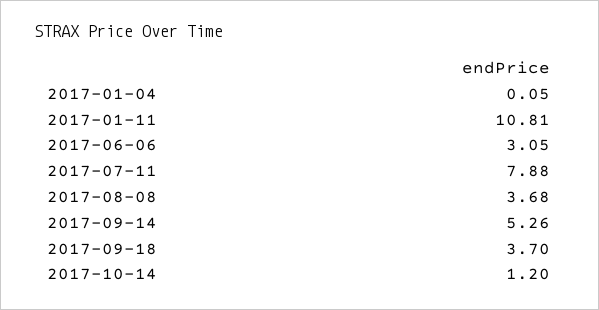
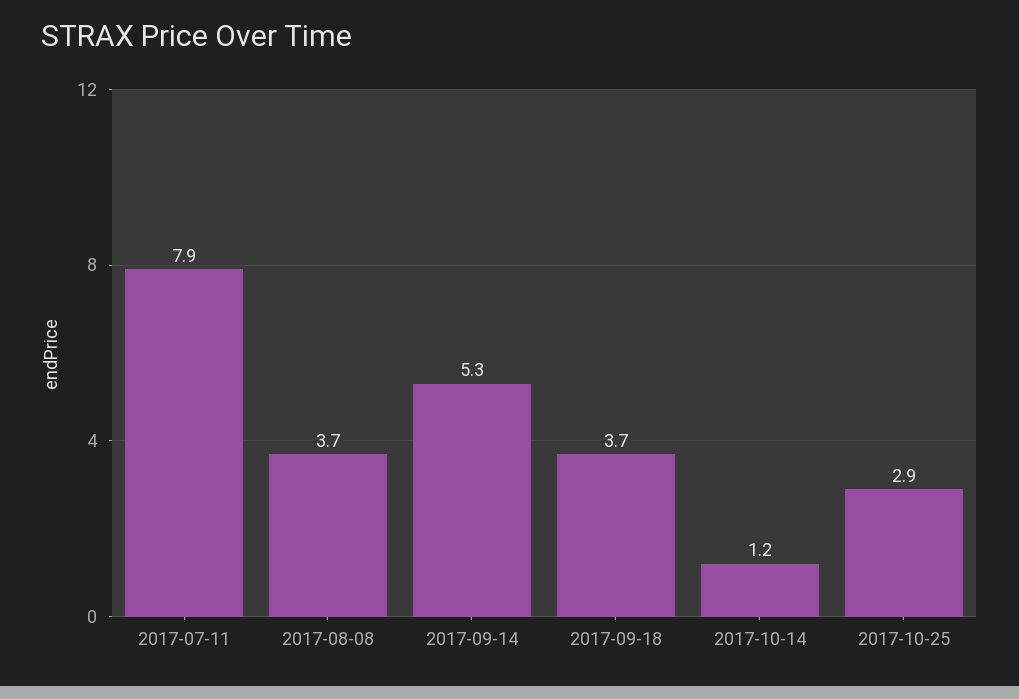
2017-01-04: 0.05 -> none
2017-01-11: 10.81 -> none
2017-06-06: 3.05 -> none
2017-10-25: none -> 2.9

